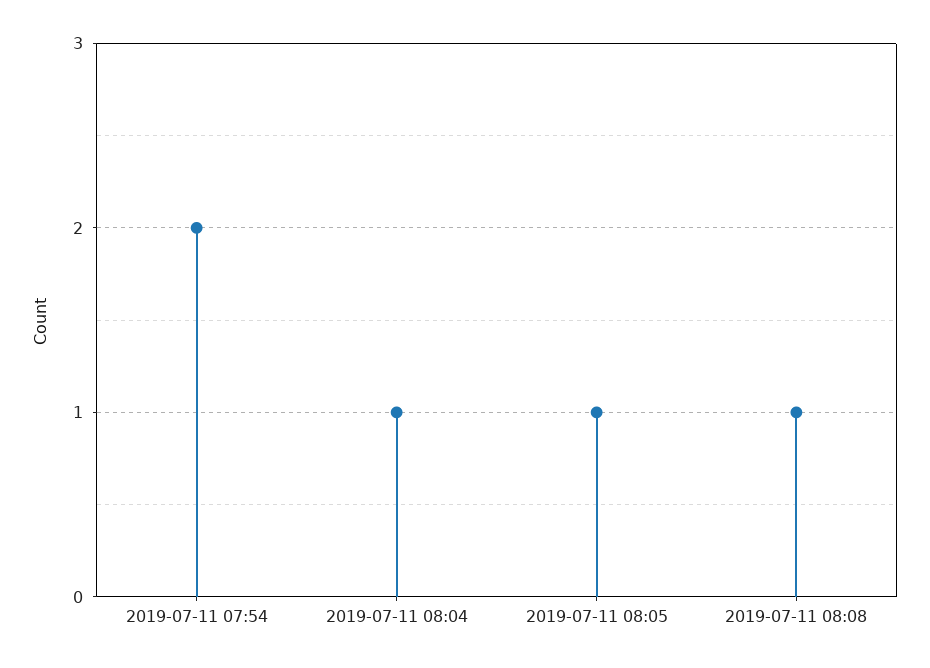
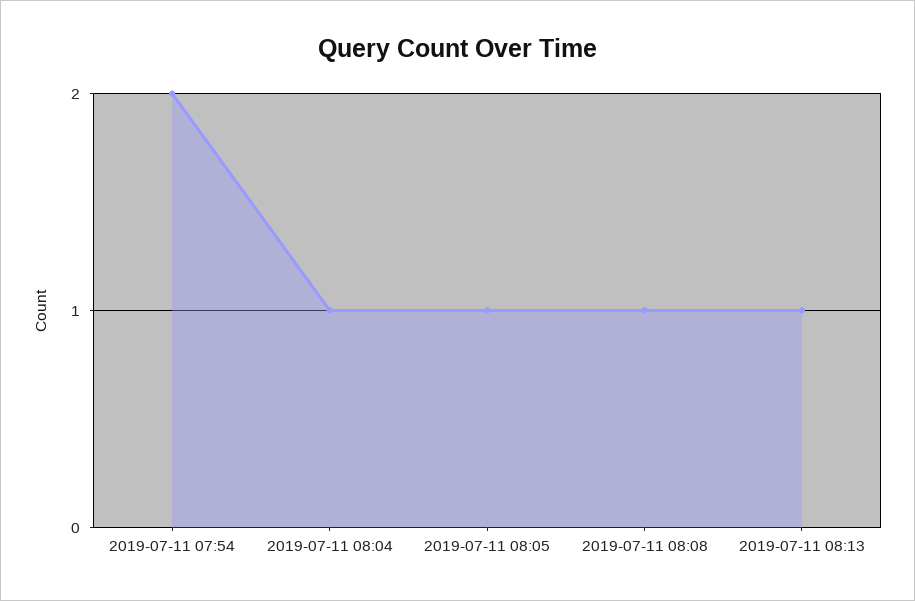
2019-07-11 08:13: none -> 1

